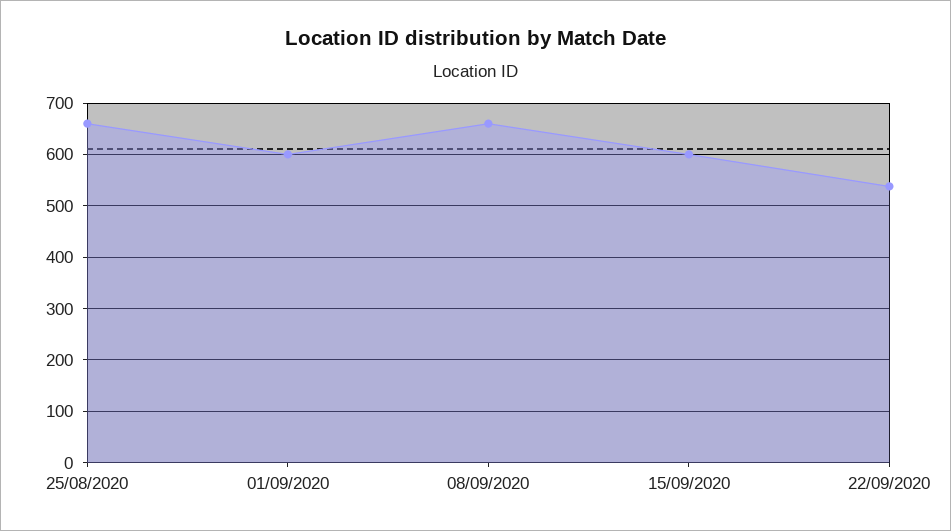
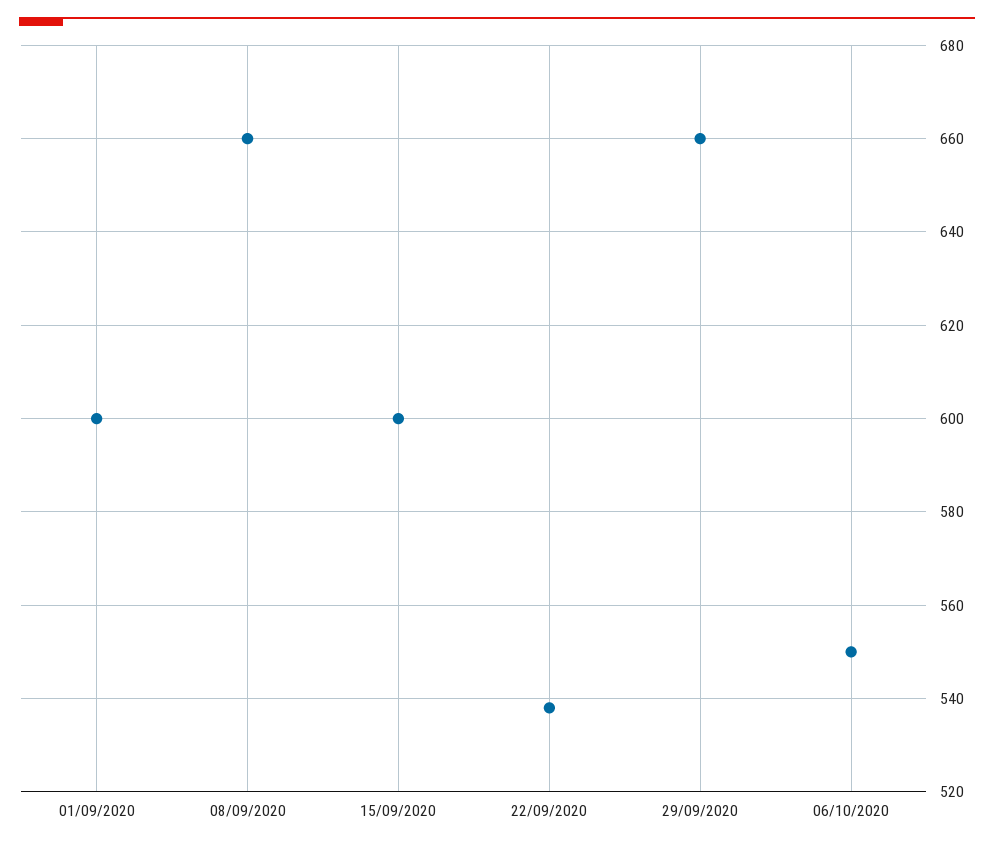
25/08/2020: 660 -> none
29/09/2020: none -> 660
06/10/2020: none -> 550

